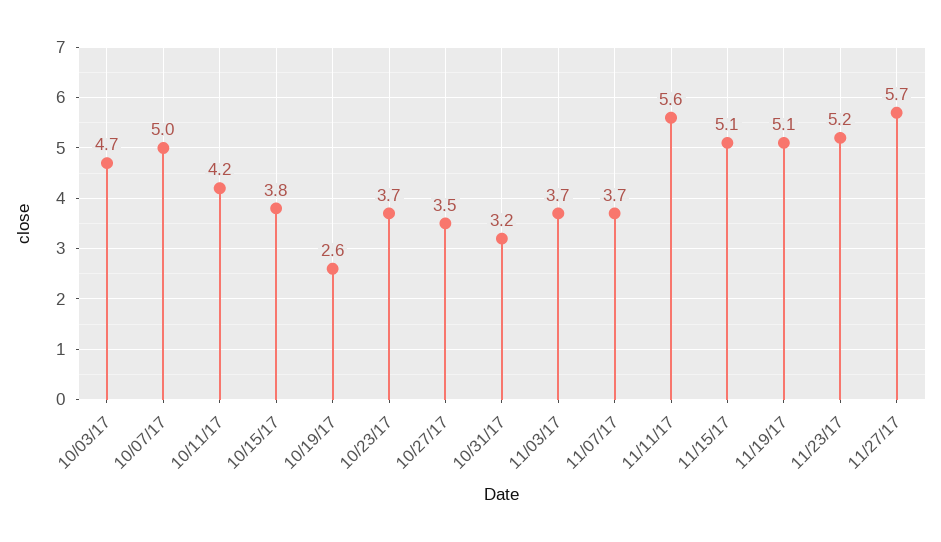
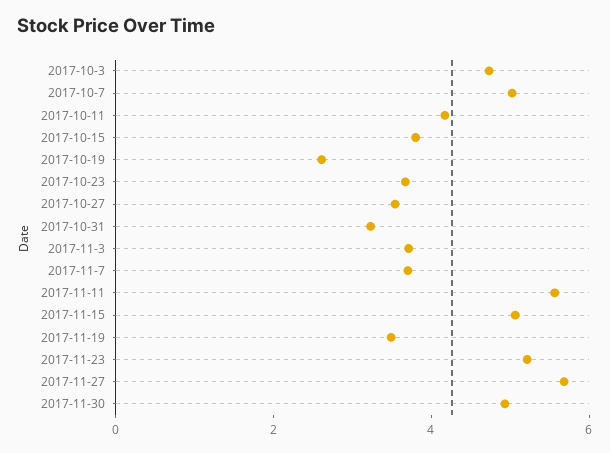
11/19/17: 5.1 -> 3.5
2017-11-30: none -> 5

